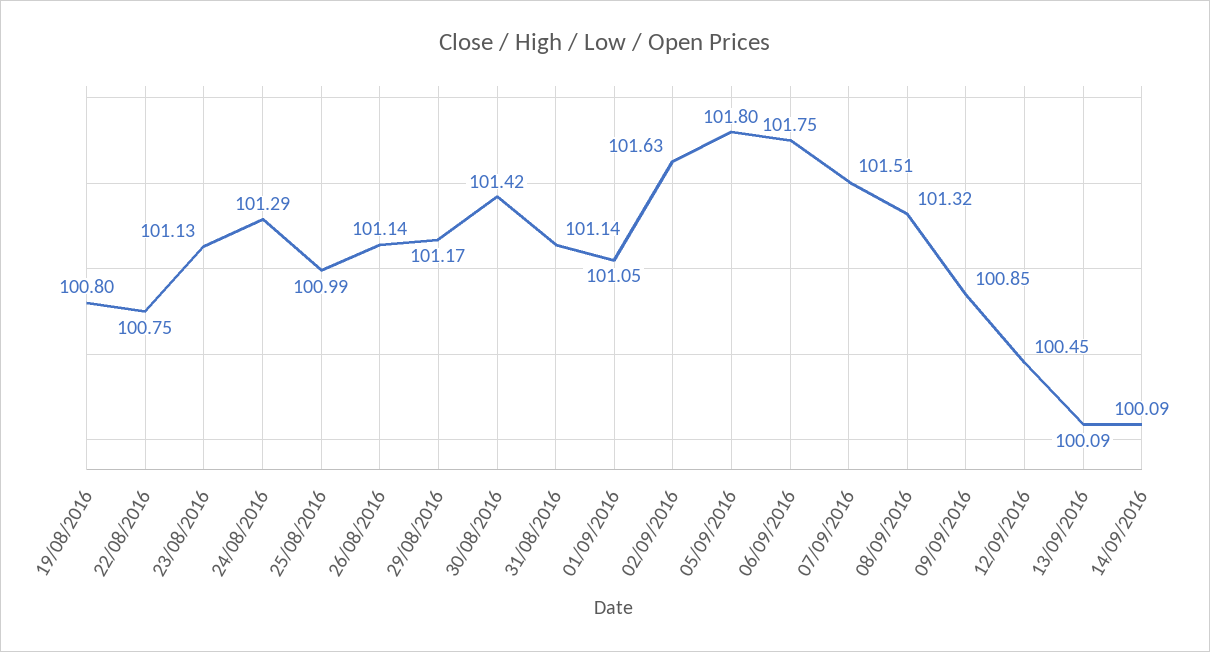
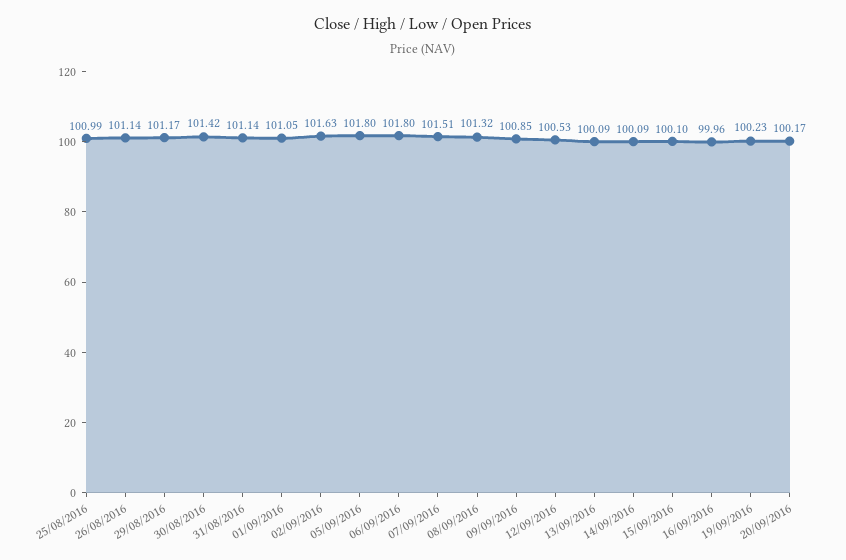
19/08/2016: 100.8 -> none
22/08/2016: 100.75 -> none
23/08/2016: 101.13 -> none
24/08/2016: 101.29 -> none
06/09/2016: 101.75 -> 101.8
12/09/2016: 100.45 -> 100.53
15/09/2016: none -> 100.1
16/09/2016: none -> 99.96
19/09/2016: none -> 100.23
20/09/2016: none -> 100.17

